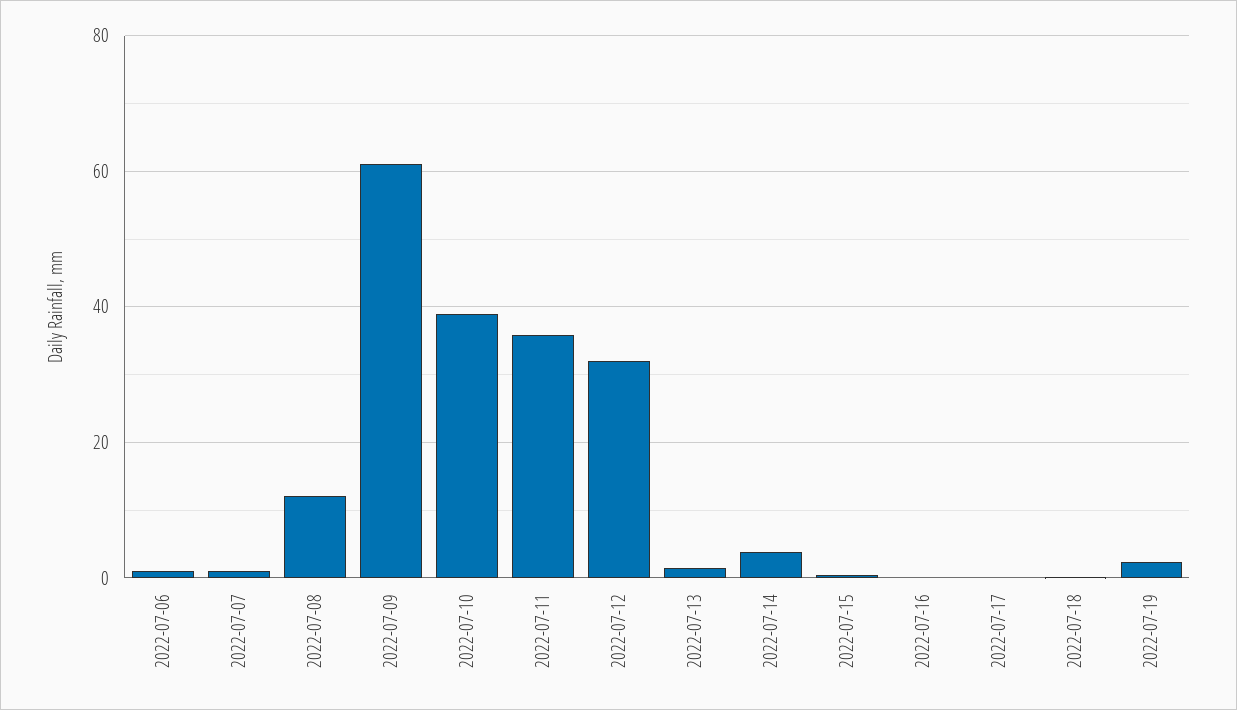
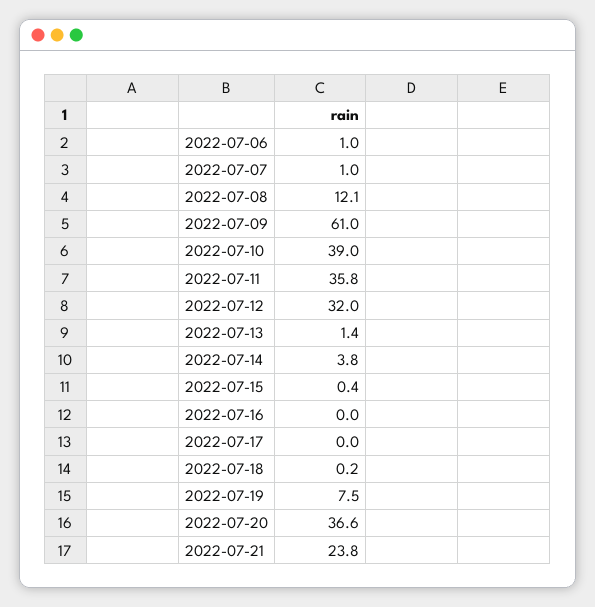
2022-07-19: 2 -> 7.5
2022-07-20: none -> 36.6
2022-07-21: none -> 23.8

